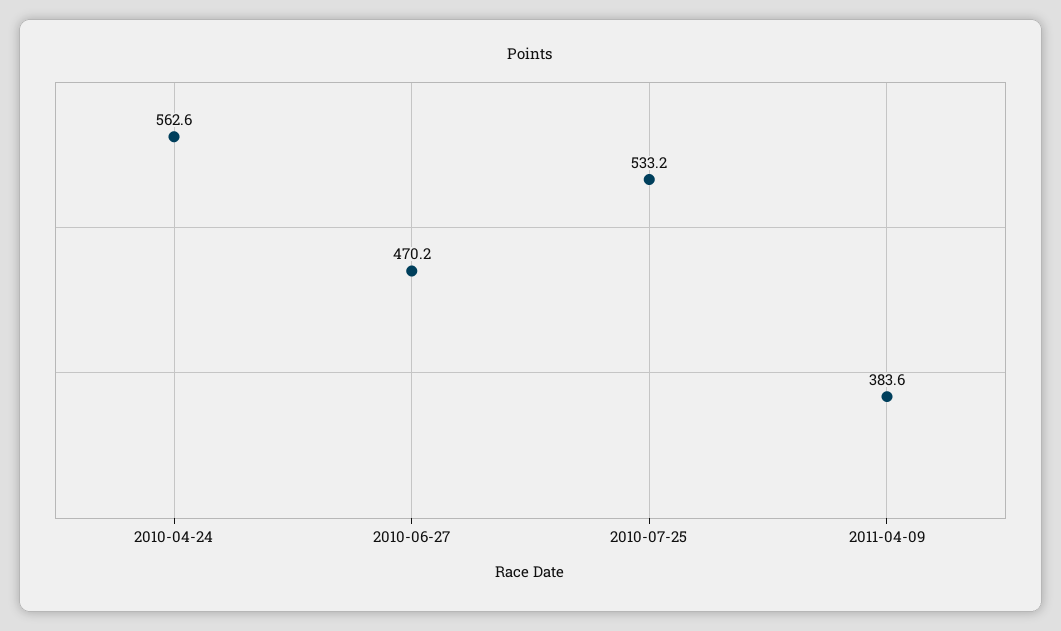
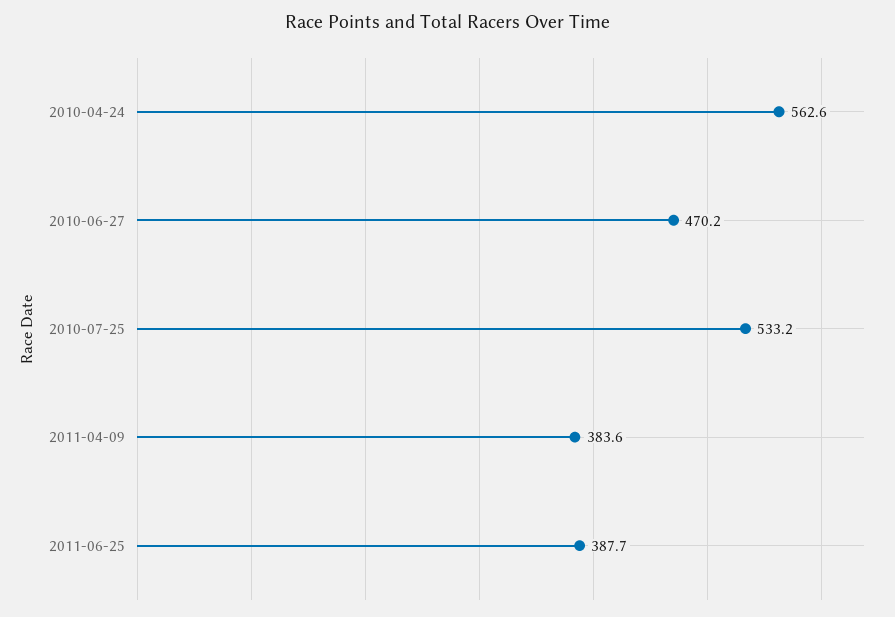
2011-06-25: none -> 387.7

